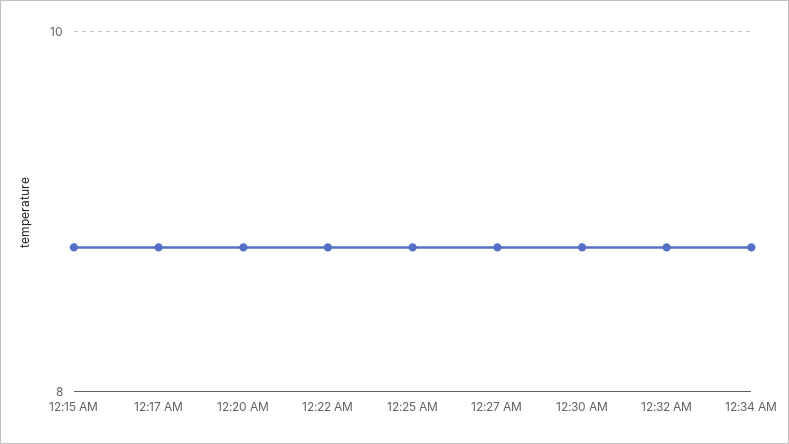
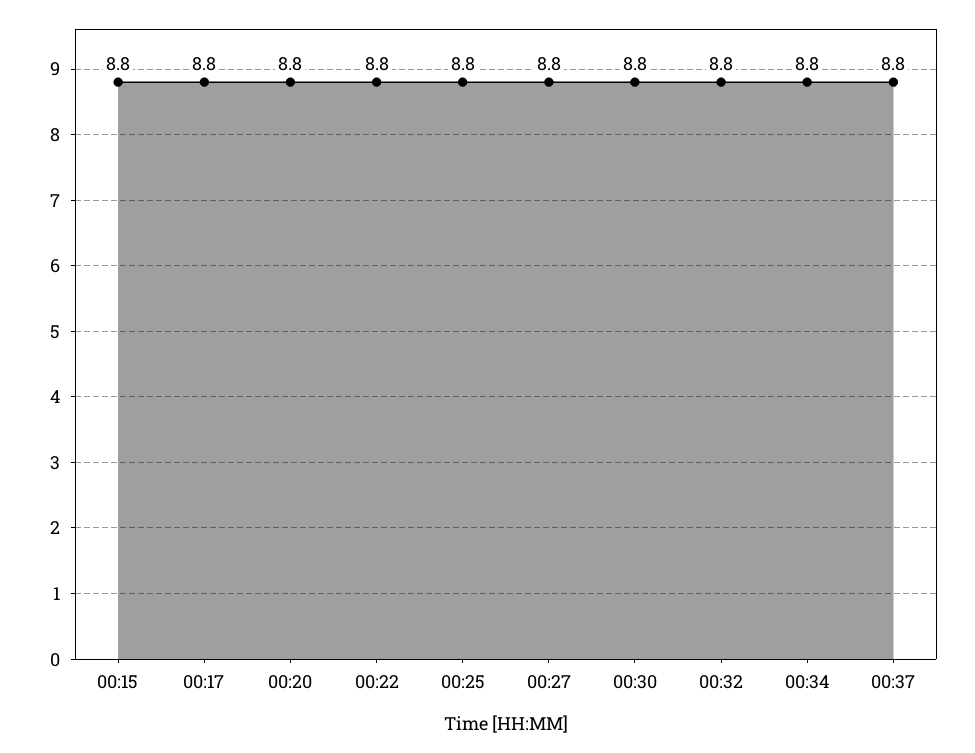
00:37: none -> 8.8

